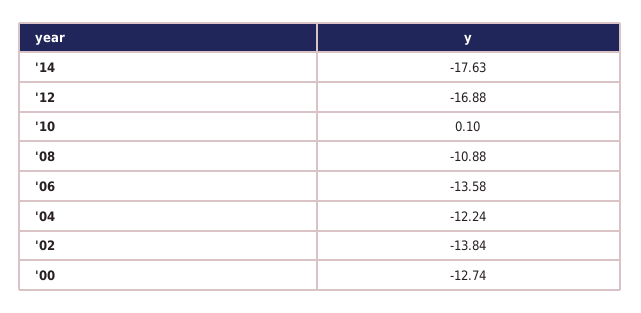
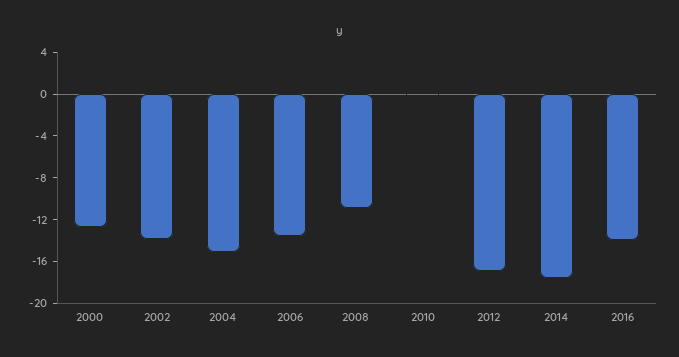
'04: -12.24 -> -15
2016: none -> -14

